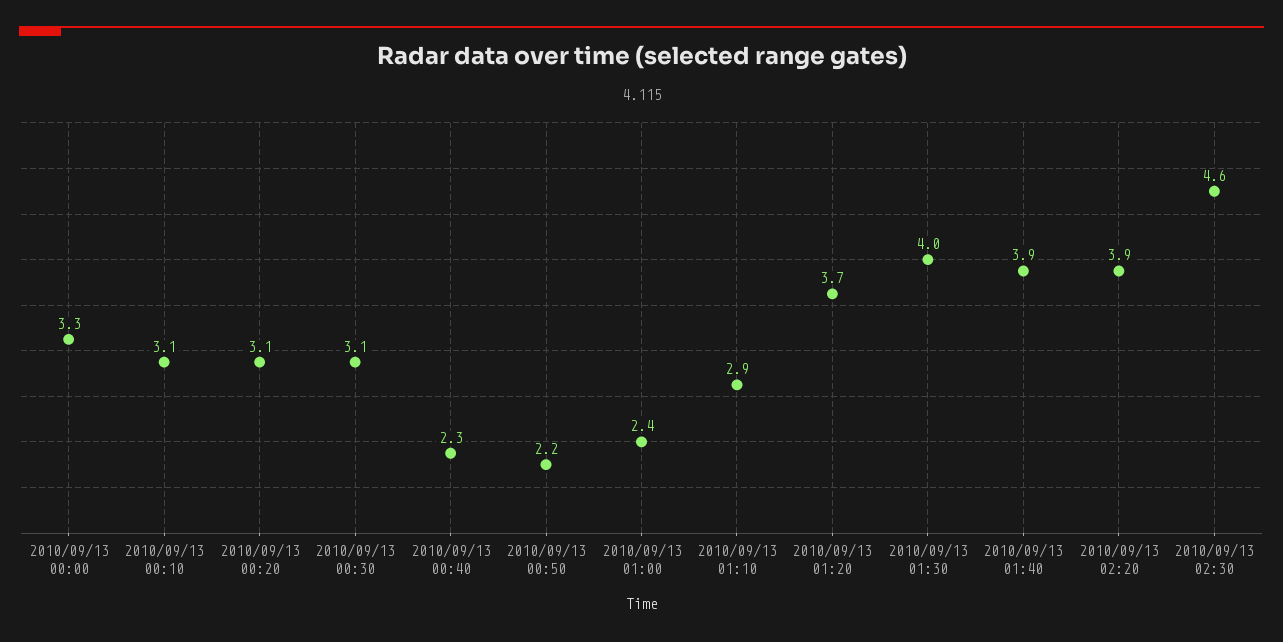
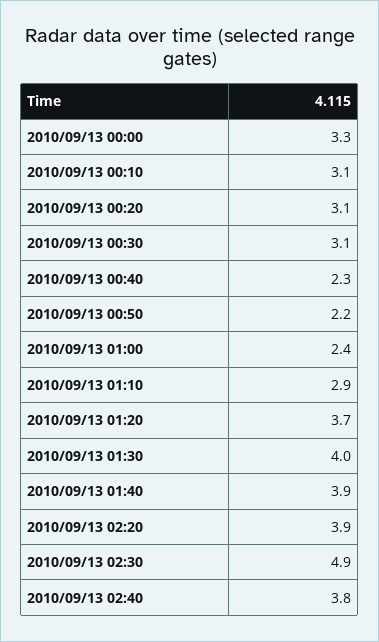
2010/09/13 02:30: 4.6 -> 4.9
2010/09/13 02:40: none -> 3.8

